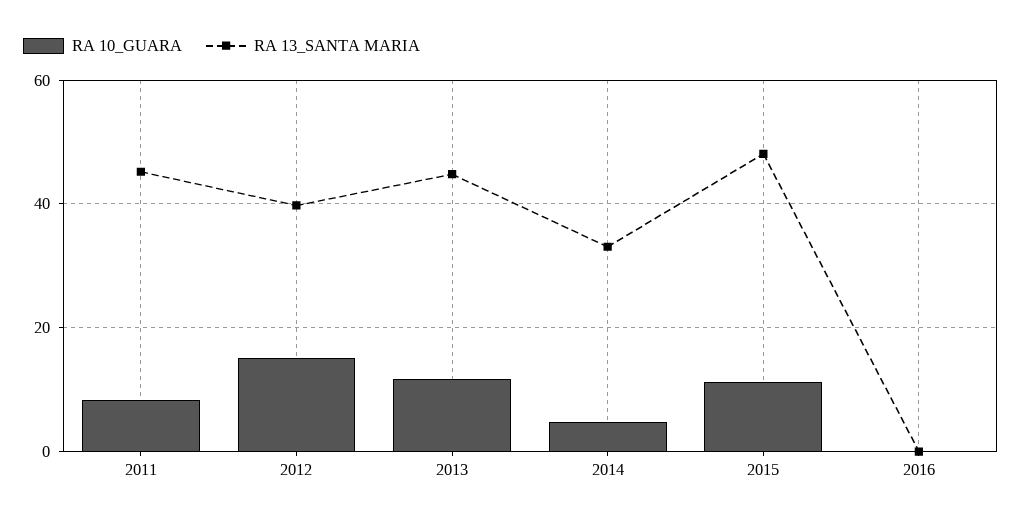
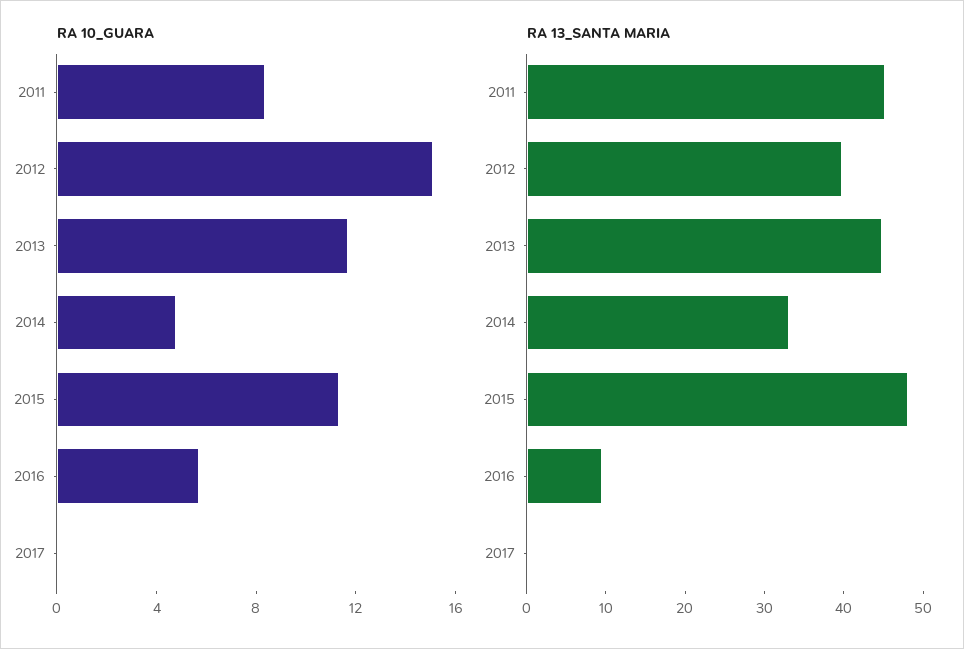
RA 10_GUARA, 2016: 0 -> 6
RA 13_SANTA MARIA, 2016: 0 -> 10
RA 10_GUARA, 2017: none -> 0
RA 13_SANTA MARIA, 2017: none -> 0

